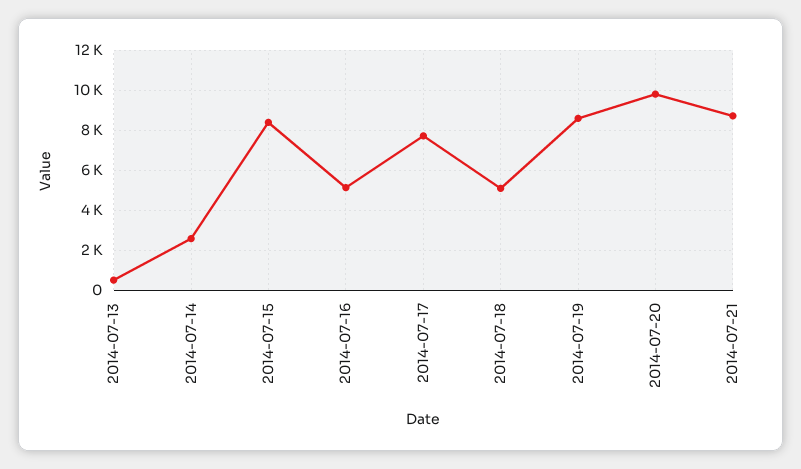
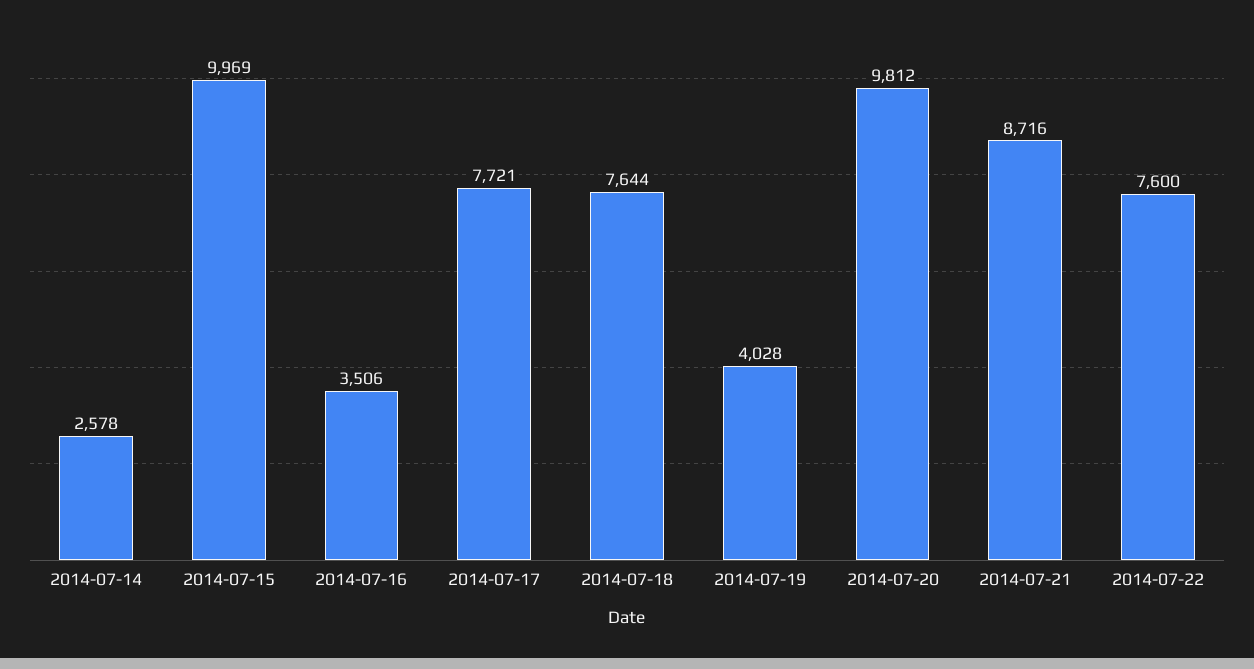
2014-07-13: 500 -> none
2014-07-15: 8500 -> 9969
2014-07-16: 5000 -> 3506
2014-07-18: 5000 -> 7644
2014-07-19: 8500 -> 4028
2014-07-22: none -> 7600

